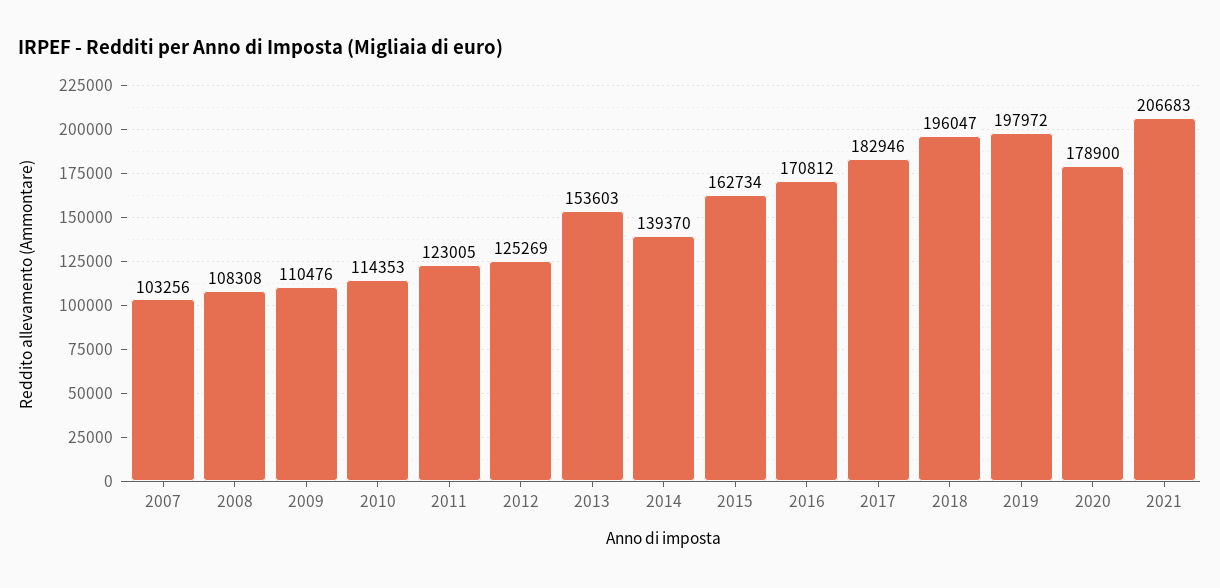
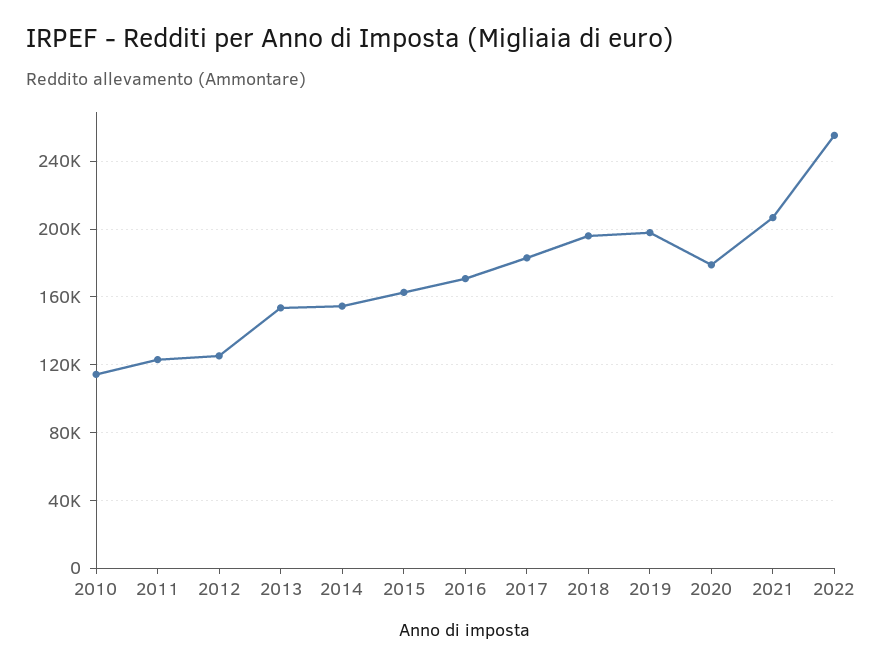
2007: 103256 -> none
2008: 108308 -> none
2009: 110476 -> none
2014: 139370 -> 155000
2022: none -> 255000

